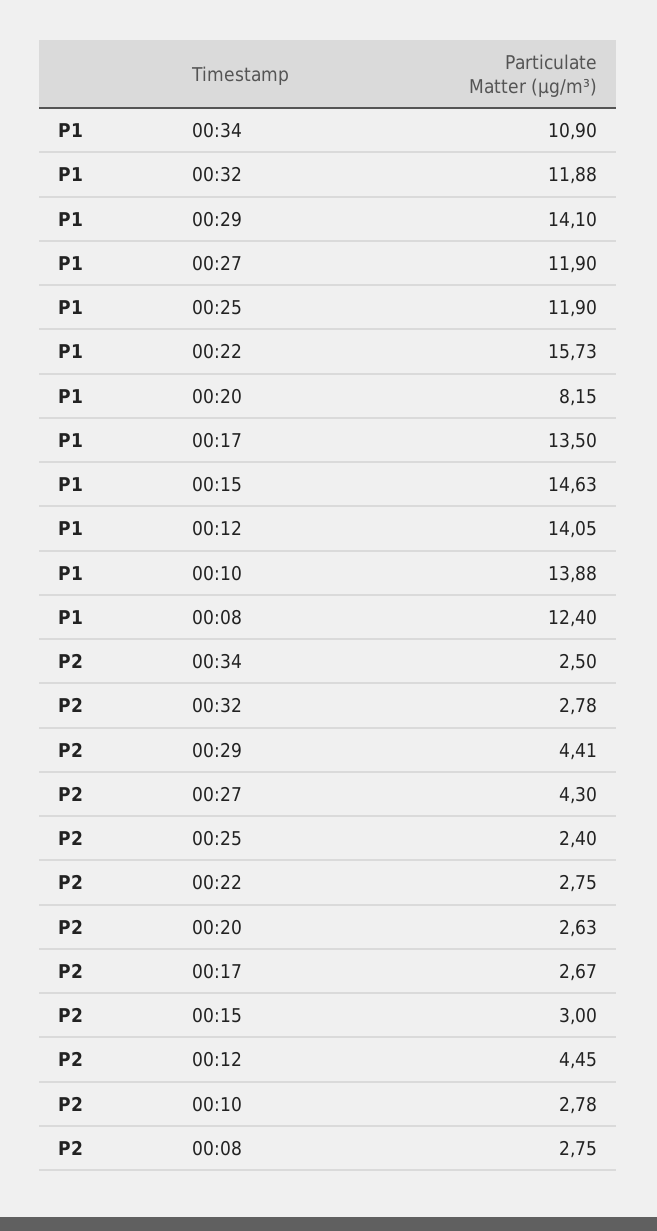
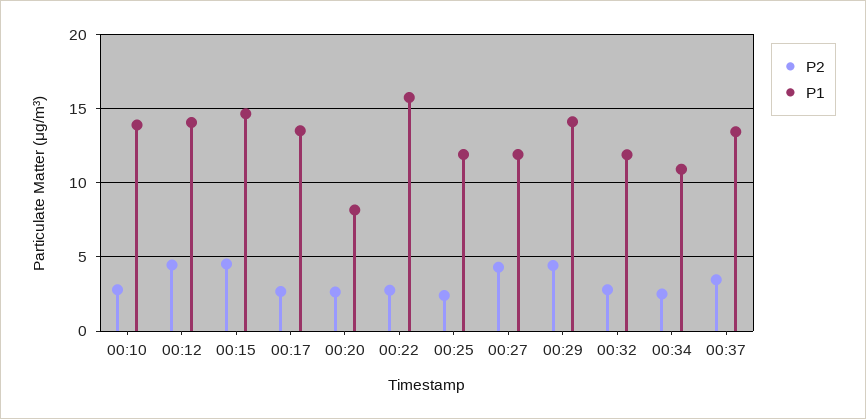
P1, 00:08: 12.4 -> none
P2, 00:15: 3 -> 4.5
P2, 00:08: 2.75 -> none
P2, 00:37: none -> 3.5
P1, 00:37: none -> 13.5

